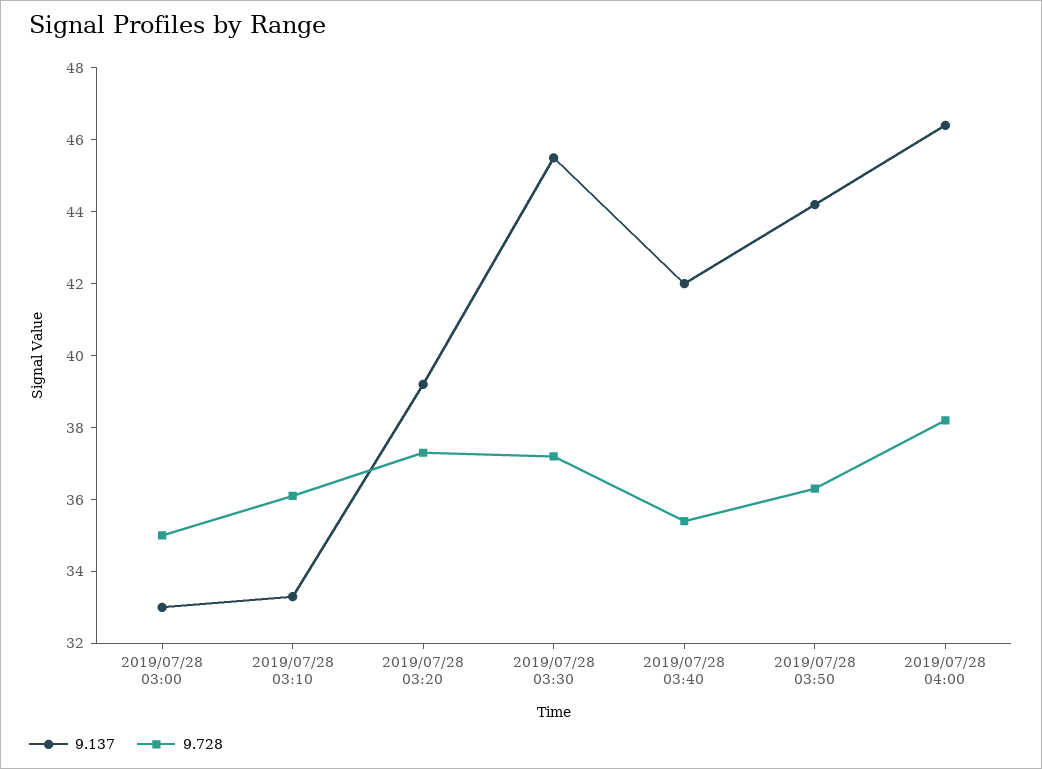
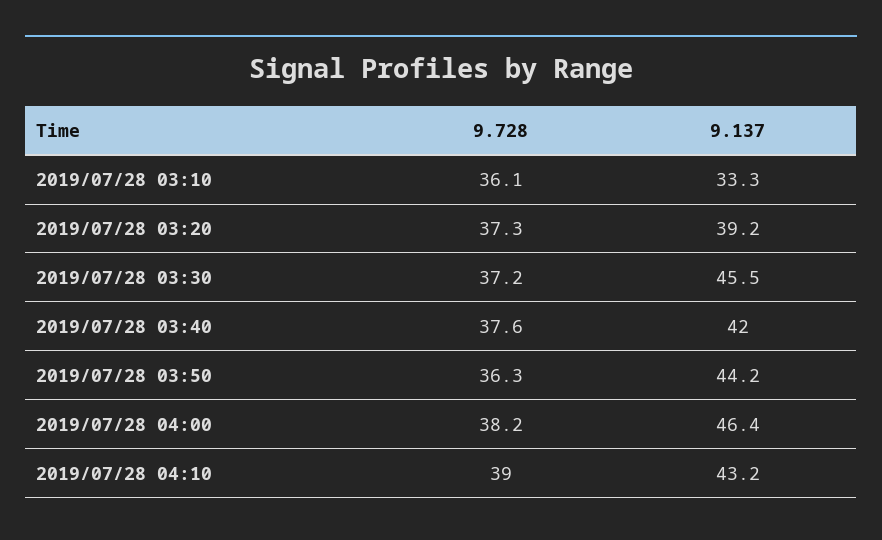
9.137, 2019/07/28 03:00: 33 -> none
9.728, 2019/07/28 03:00: 35 -> none
9.728, 2019/07/28 03:40: 35.5 -> 37.6
9.728, 2019/07/28 04:10: none -> 39
9.137, 2019/07/28 04:10: none -> 43.2

